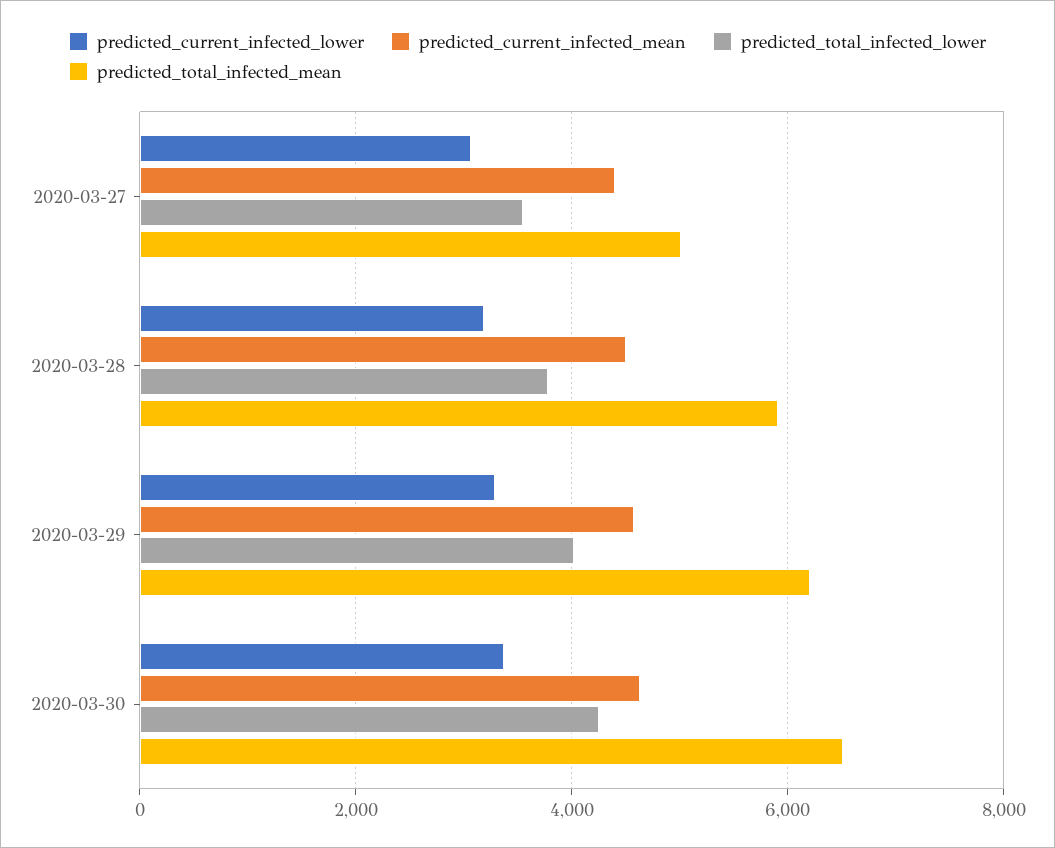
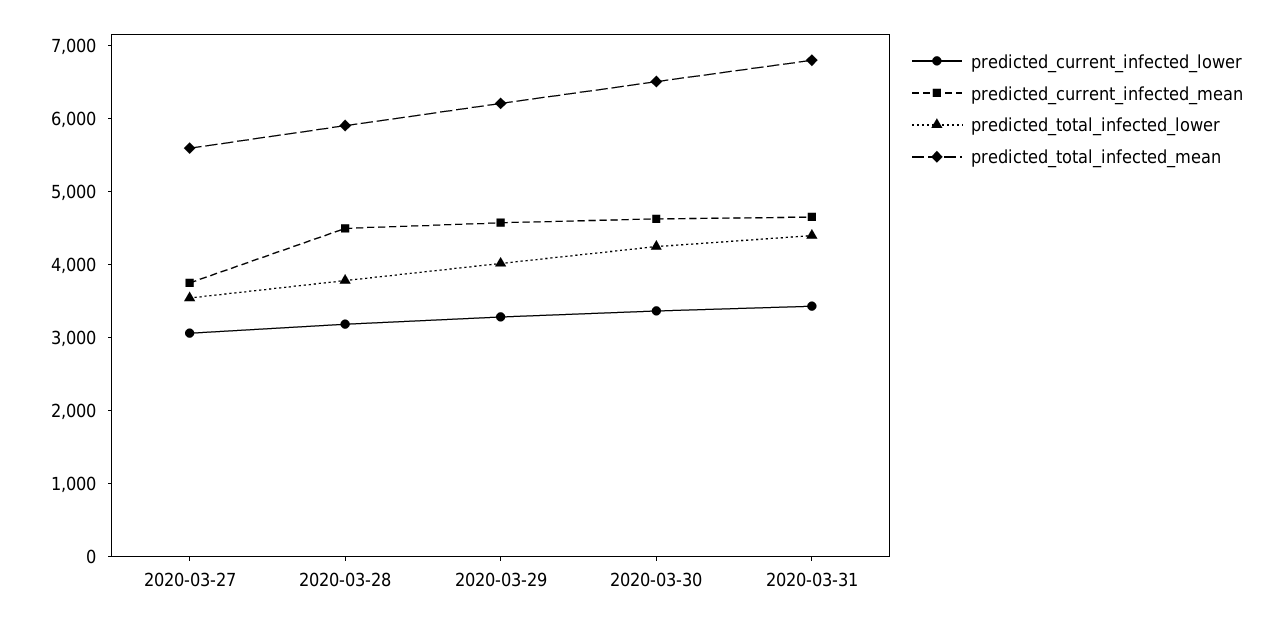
predicted_current_infected_mean, 2020-03-27: 4400 -> 3800
predicted_total_infected_mean, 2020-03-27: 5000 -> 5600
predicted_current_infected_lower, 2020-03-31: none -> 3400
predicted_current_infected_mean, 2020-03-31: none -> 4600
predicted_total_infected_lower, 2020-03-31: none -> 4400
predicted_total_infected_mean, 2020-03-31: none -> 6800

